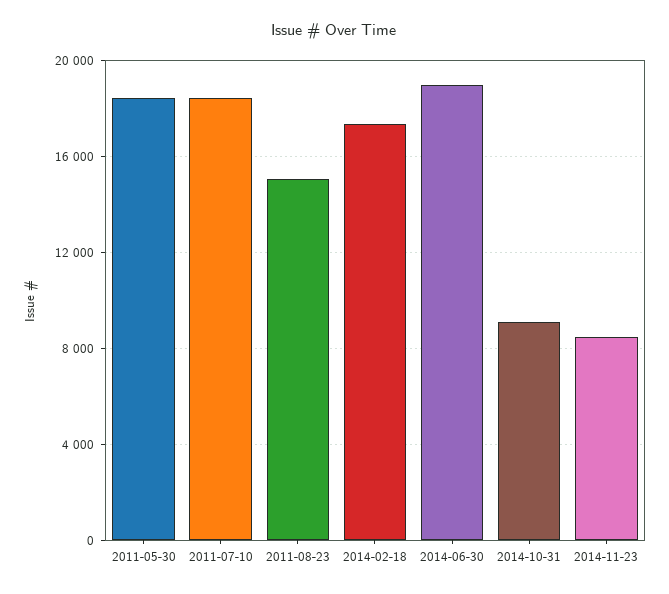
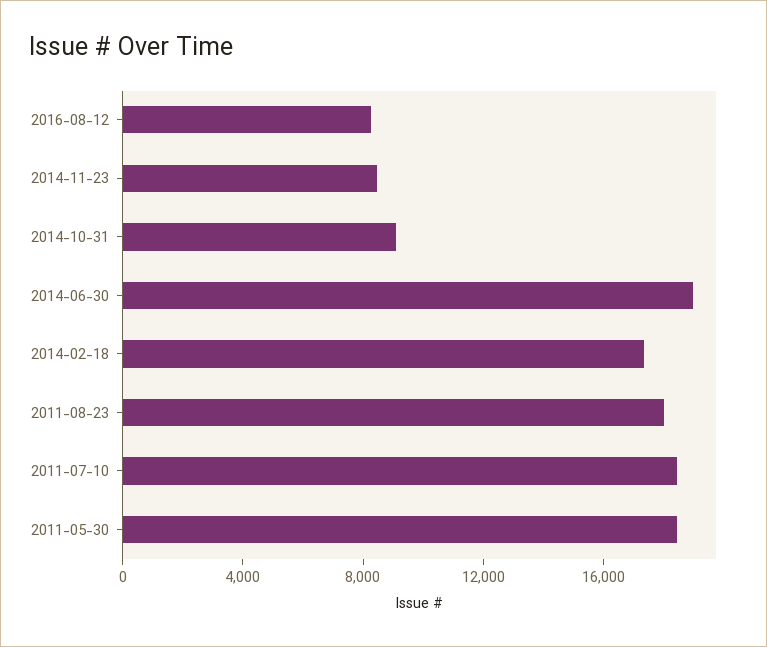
2011-08-23: 15000 -> 18000
2016-08-12: none -> 8000

